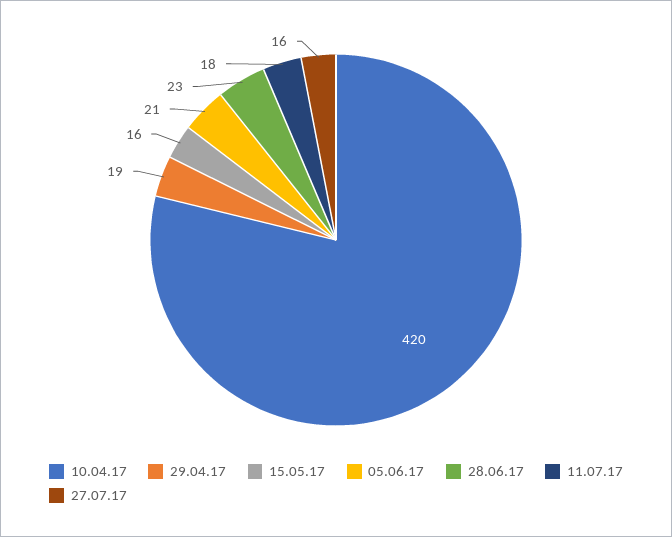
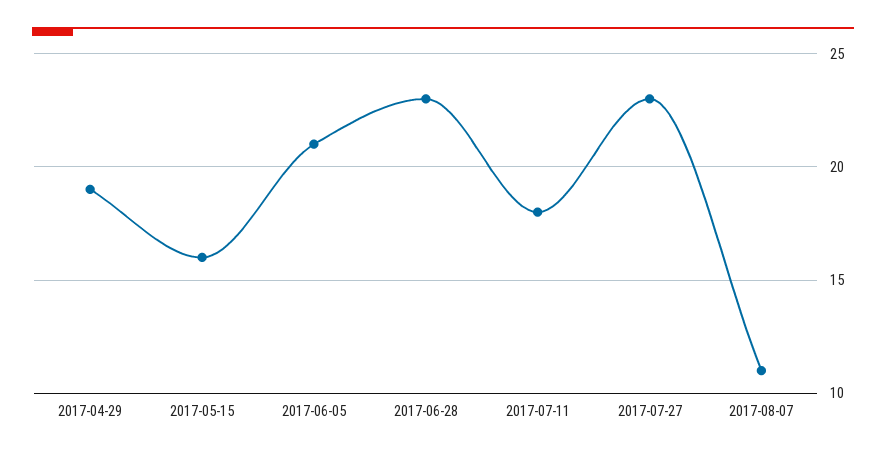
10.04.17: 420 -> none
27.07.17: 16 -> 23
2017-08-07: none -> 11

